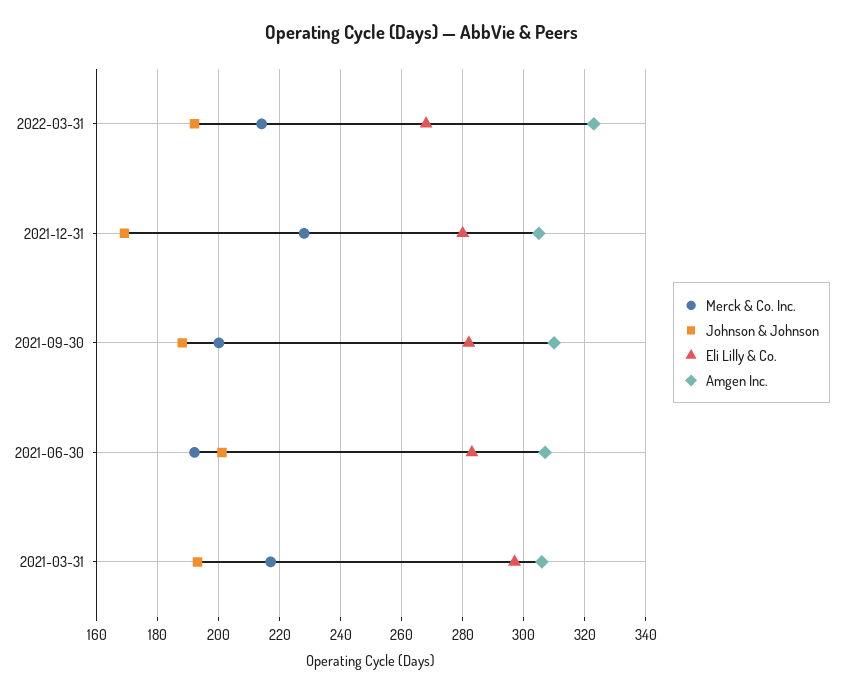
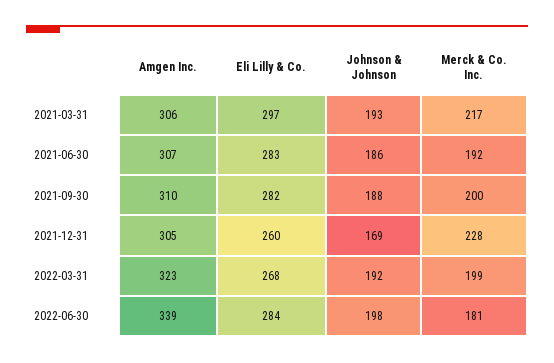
Merck & Co. Inc., 2022-03-31: 215 -> 199
Eli Lilly & Co., 2021-12-31: 280 -> 260
Johnson & Johnson, 2021-06-30: 200 -> 186
Amgen Inc., 2022-06-30: none -> 339
Eli Lilly & Co., 2022-06-30: none -> 284
Johnson & Johnson, 2022-06-30: none -> 198
Merck & Co. Inc., 2022-06-30: none -> 181

